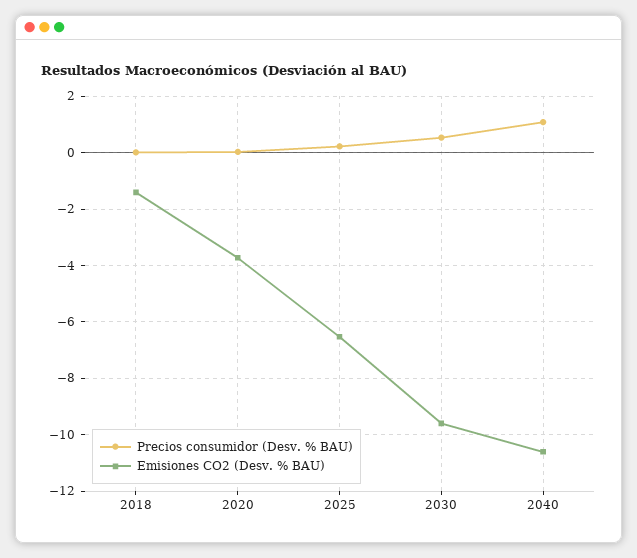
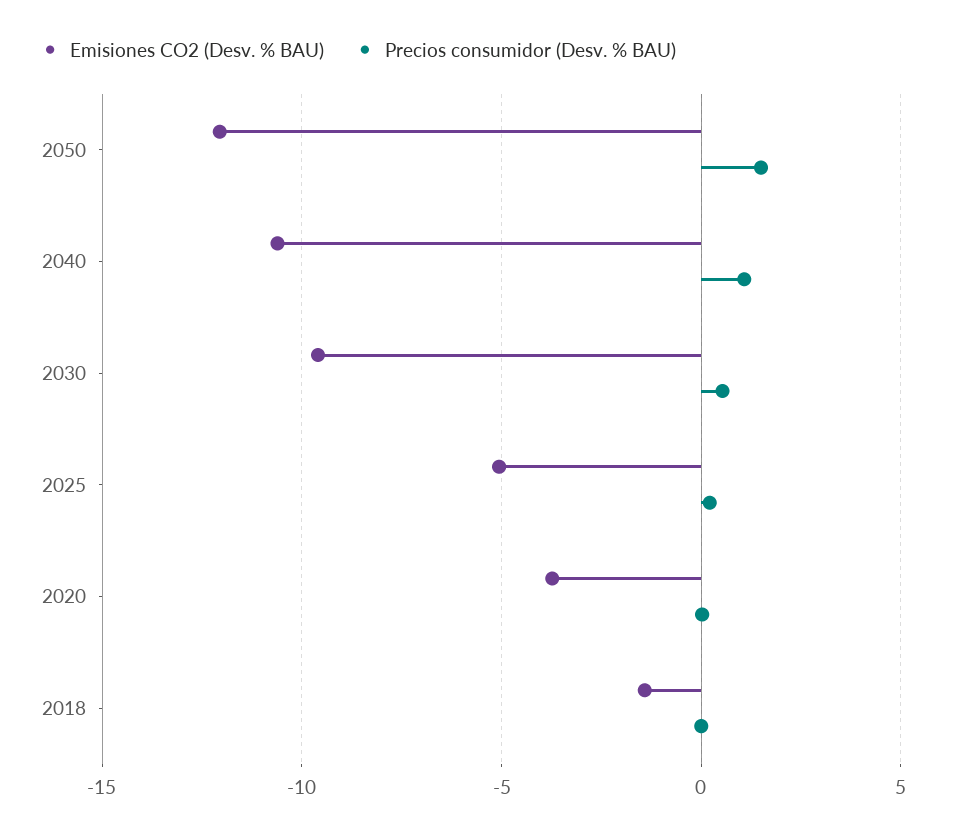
Emisiones CO2 (Desv. % BAU), 2025: -6.5 -> -5
Emisiones CO2 (Desv. % BAU), 2050: none -> -12
Precios consumidor (Desv. % BAU), 2050: none -> 1.5

